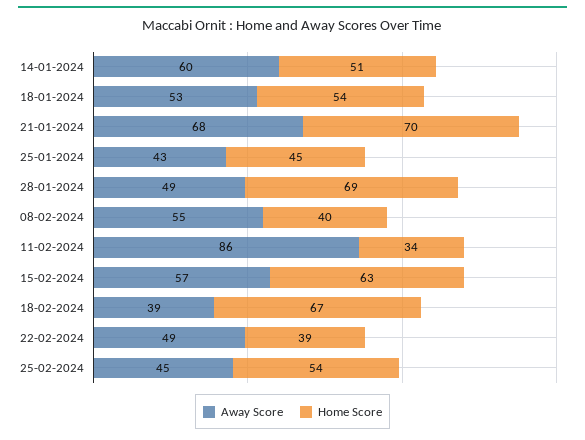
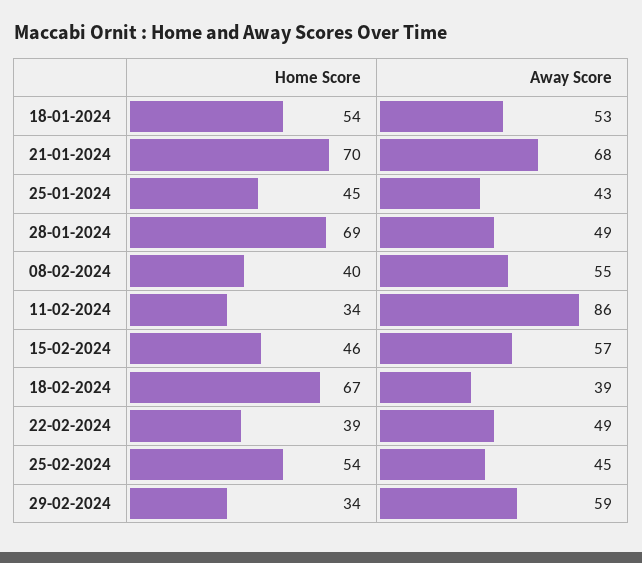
Away Score, 14-01-2024: 60 -> none
Home Score, 14-01-2024: 51 -> none
Home Score, 15-02-2024: 63 -> 46
Home Score, 29-02-2024: none -> 34
Away Score, 29-02-2024: none -> 59

